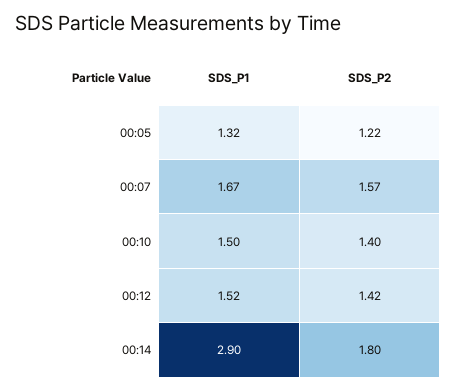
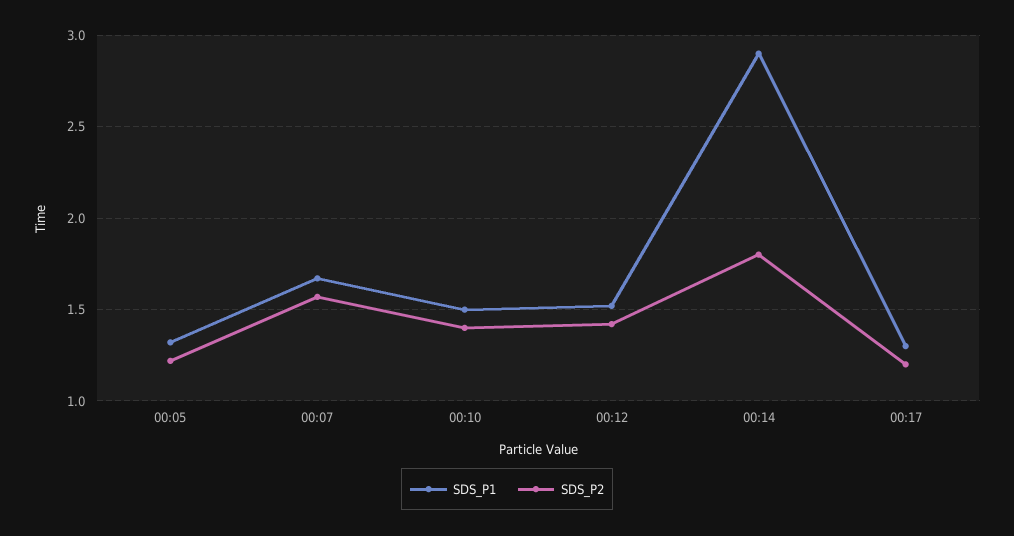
SDS_P1, 00:17: none -> 1.3
SDS_P2, 00:17: none -> 1.2

